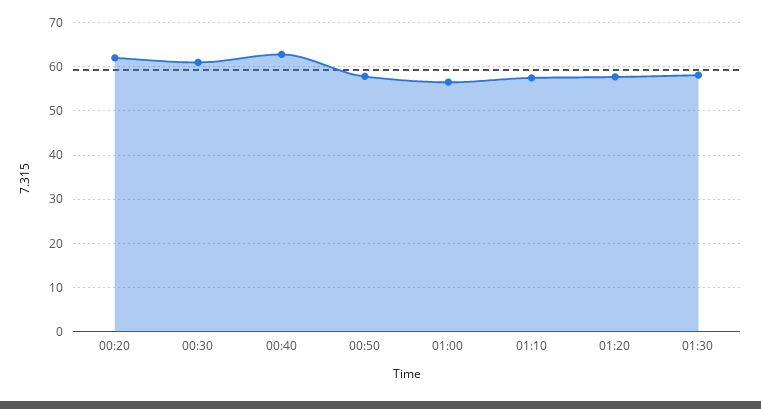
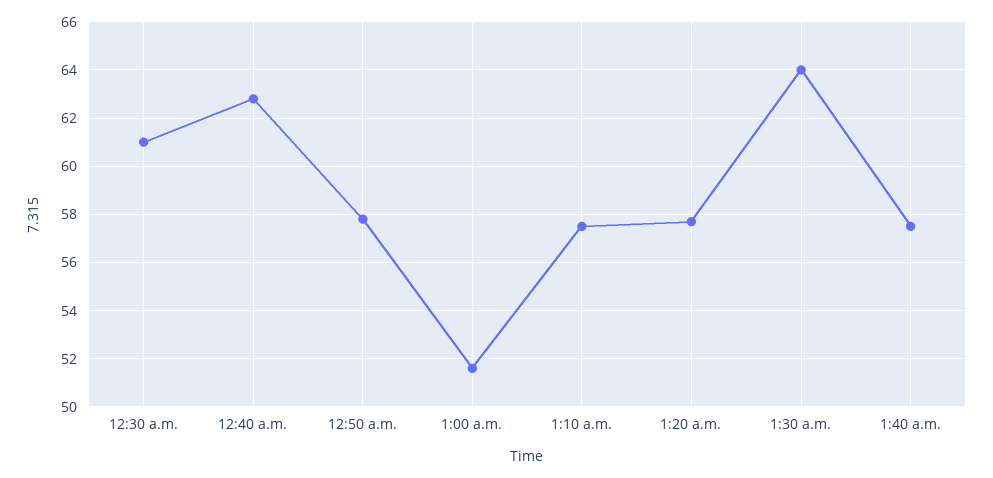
00:20: 62 -> none
01:00: 56 -> 51.5
01:30: 58 -> 64
1:40 a.m.: none -> 57.5

